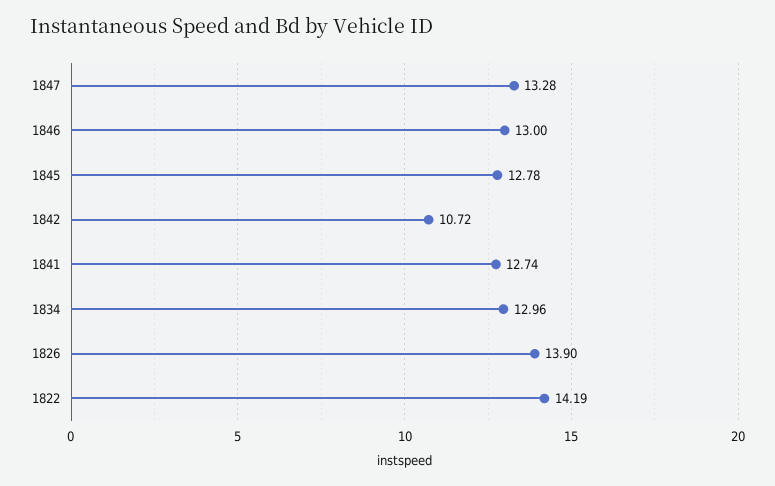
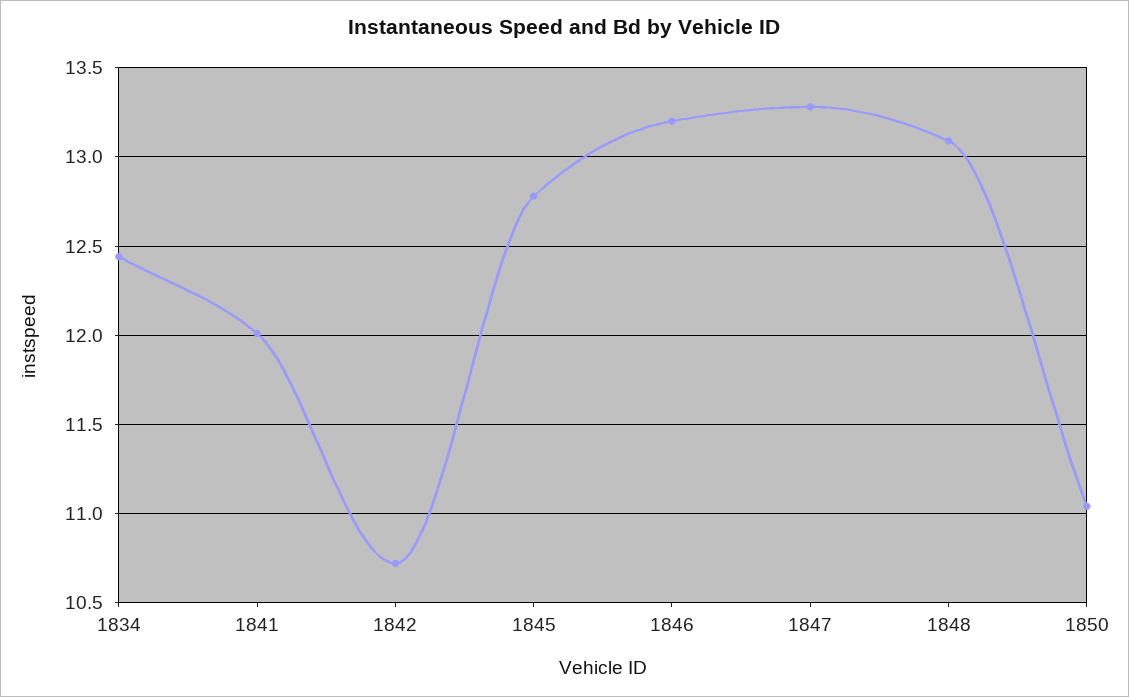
1846: 13 -> 13.2
1841: 12.74 -> 12
1834: 12.96 -> 12.45
1826: 13.9 -> none
1822: 14.19 -> none
1848: none -> 13.1
1850: none -> 11.05

